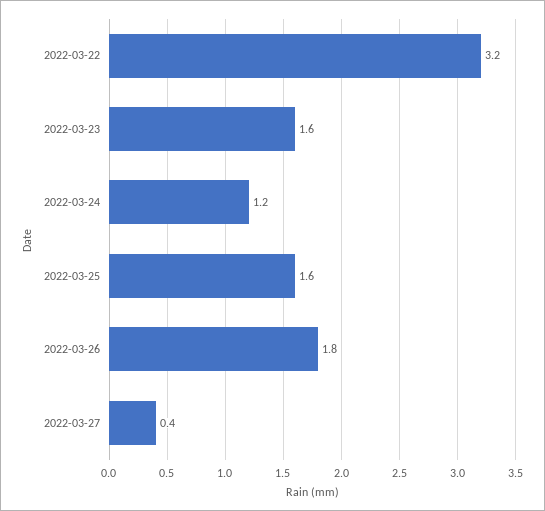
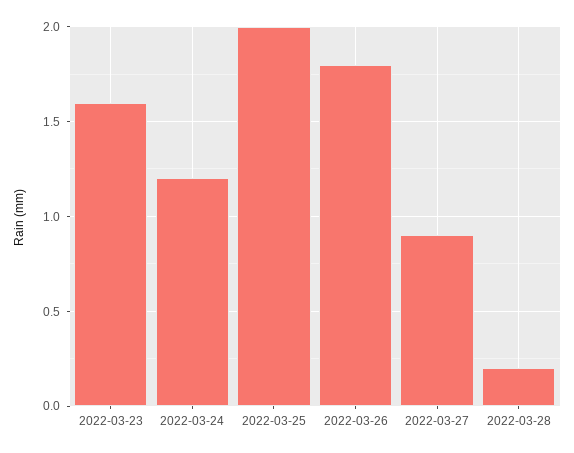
2022-03-22: 3.2 -> none
2022-03-25: 1.6 -> 2
2022-03-27: 0.4 -> 0.9
2022-03-28: none -> 0.2

